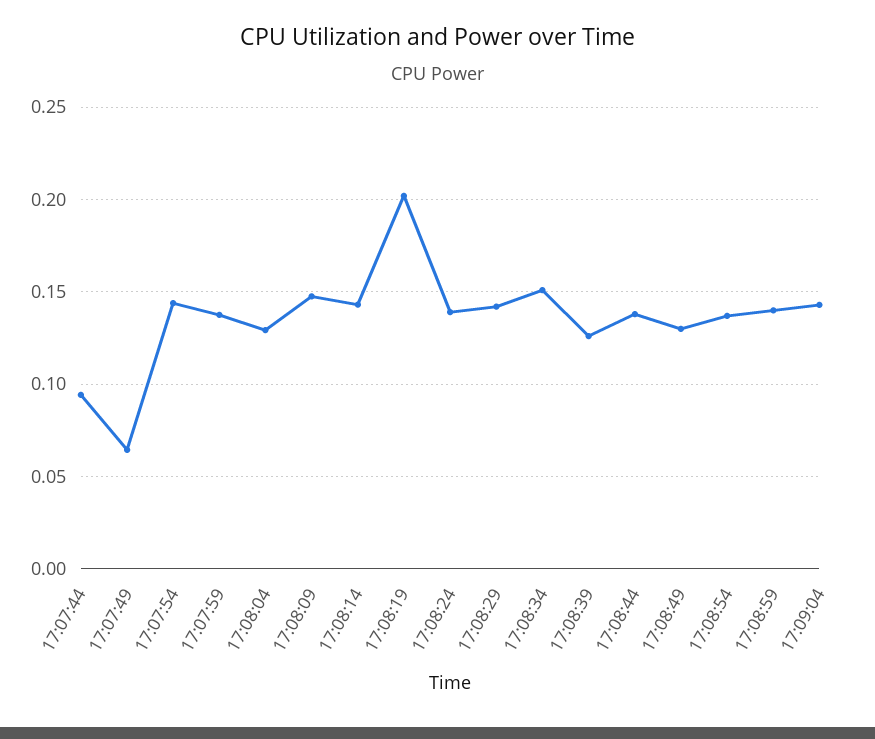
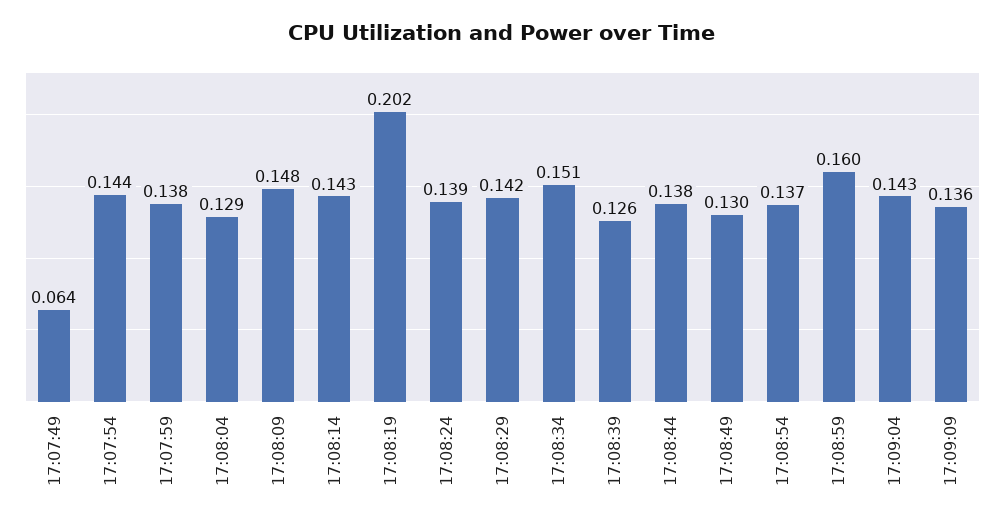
17:07:44: 0.095 -> none
17:08:59: 0.14 -> 0.16
17:09:09: none -> 0.136

